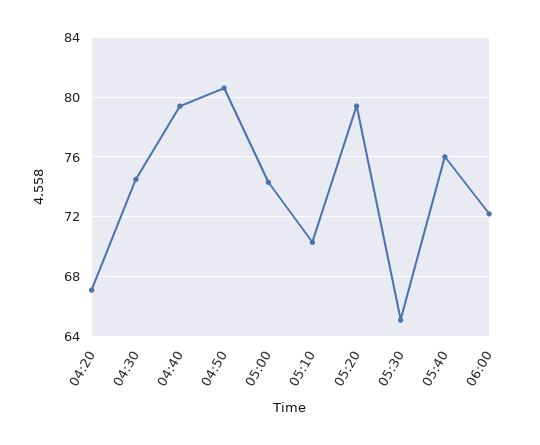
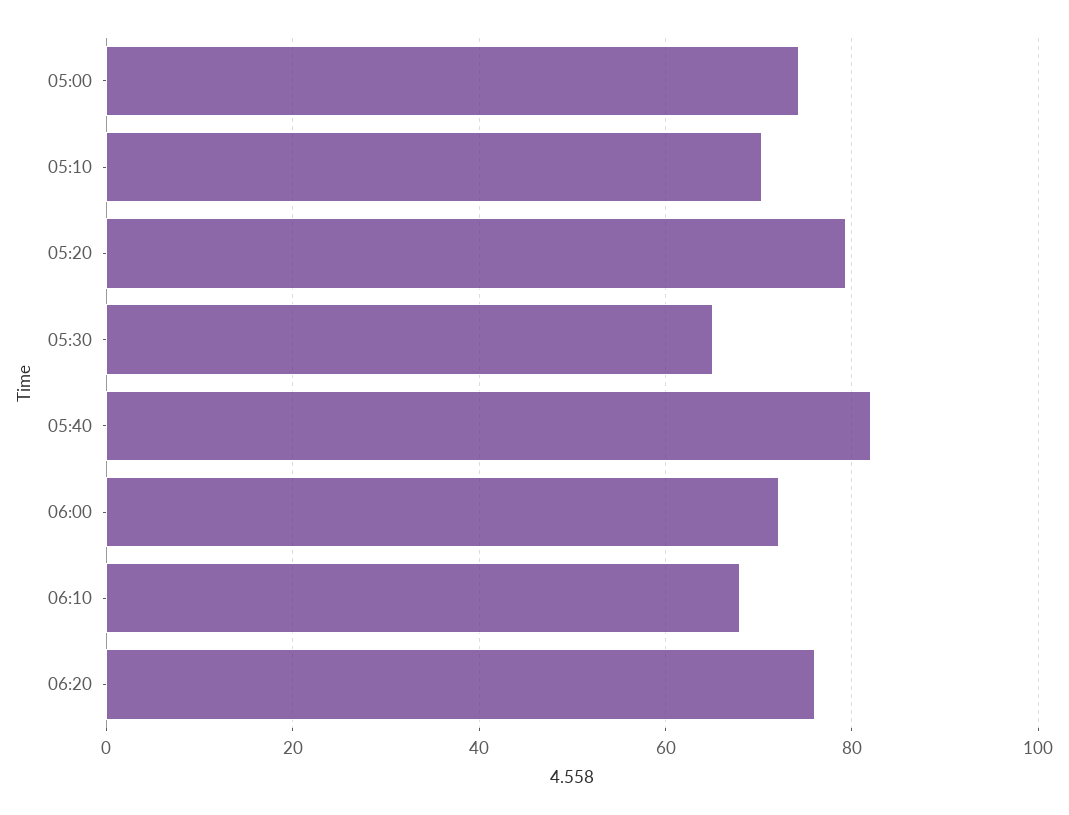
04:20: 67 -> none
04:30: 74.5 -> none
04:40: 79.5 -> none
04:50: 80.5 -> none
05:40: 76 -> 82
06:10: none -> 68
06:20: none -> 76

